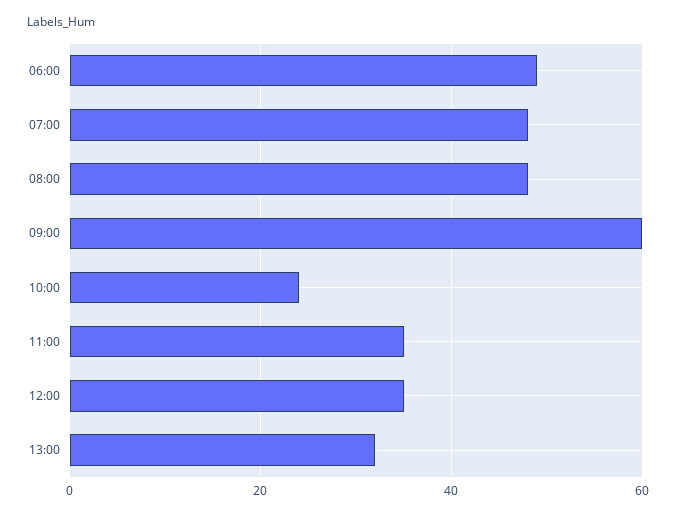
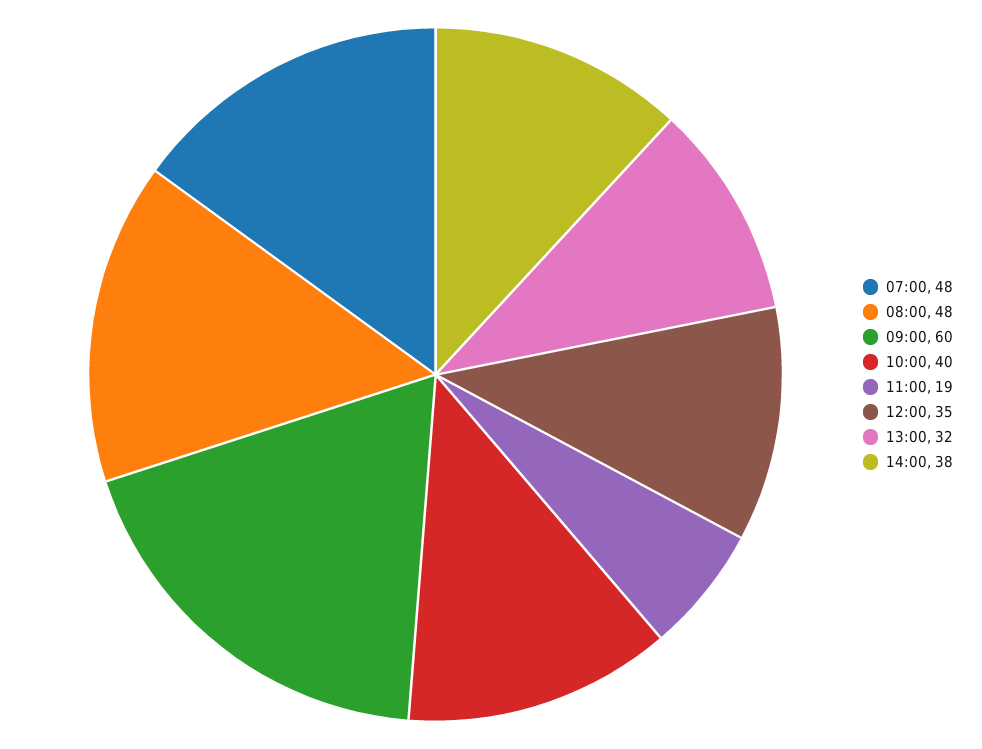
06:00: 50 -> none
10:00: 25 -> 40
11:00: 35 -> 19
14:00: none -> 38

